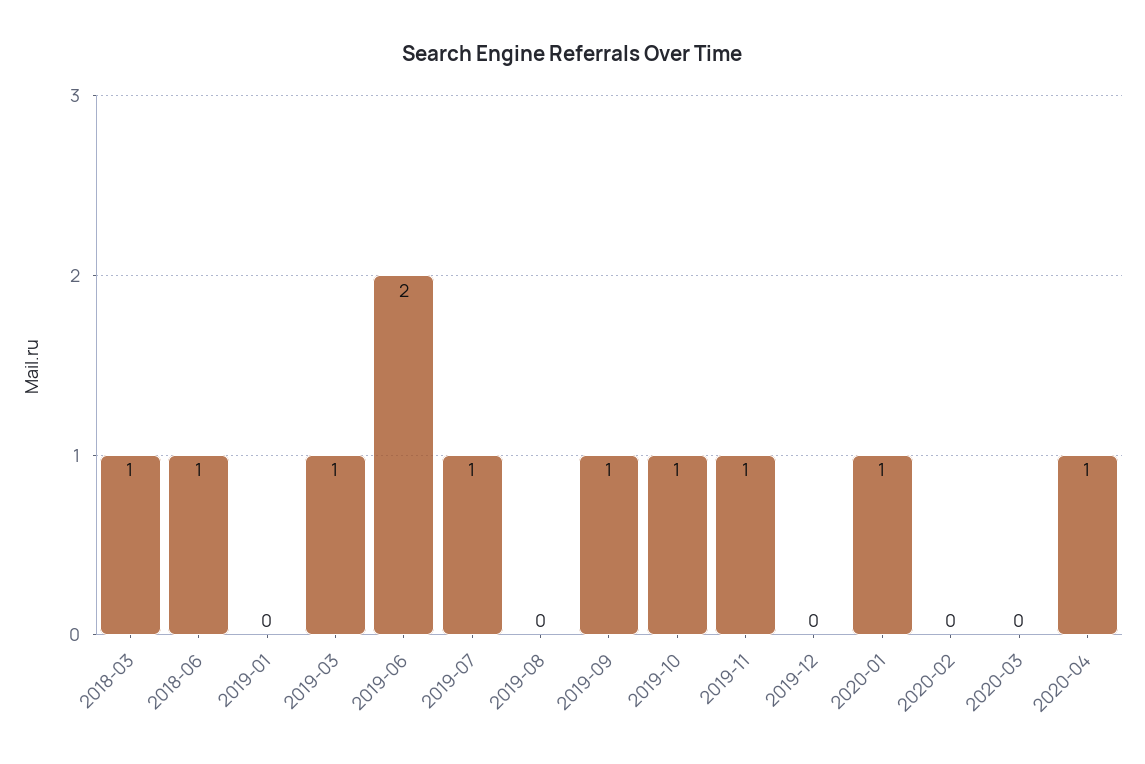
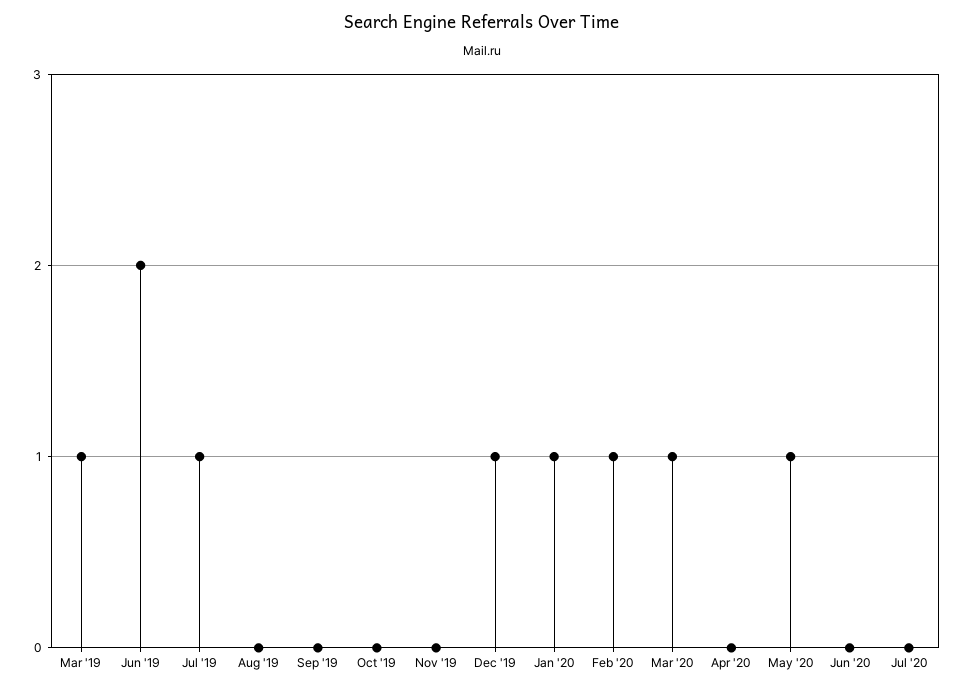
2018-03: 1 -> none
2018-06: 1 -> none
2019-01: 0 -> none
2019-09: 1 -> 0
2019-10: 1 -> 0
2019-11: 1 -> 0
2019-12: 0 -> 1
2020-02: 0 -> 1
2020-03: 0 -> 1
2020-04: 1 -> 0
May '20: none -> 1
Jun '20: none -> 0
Jul '20: none -> 0

